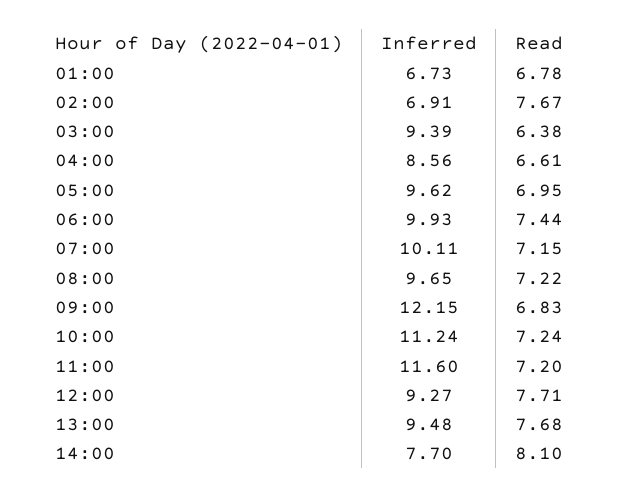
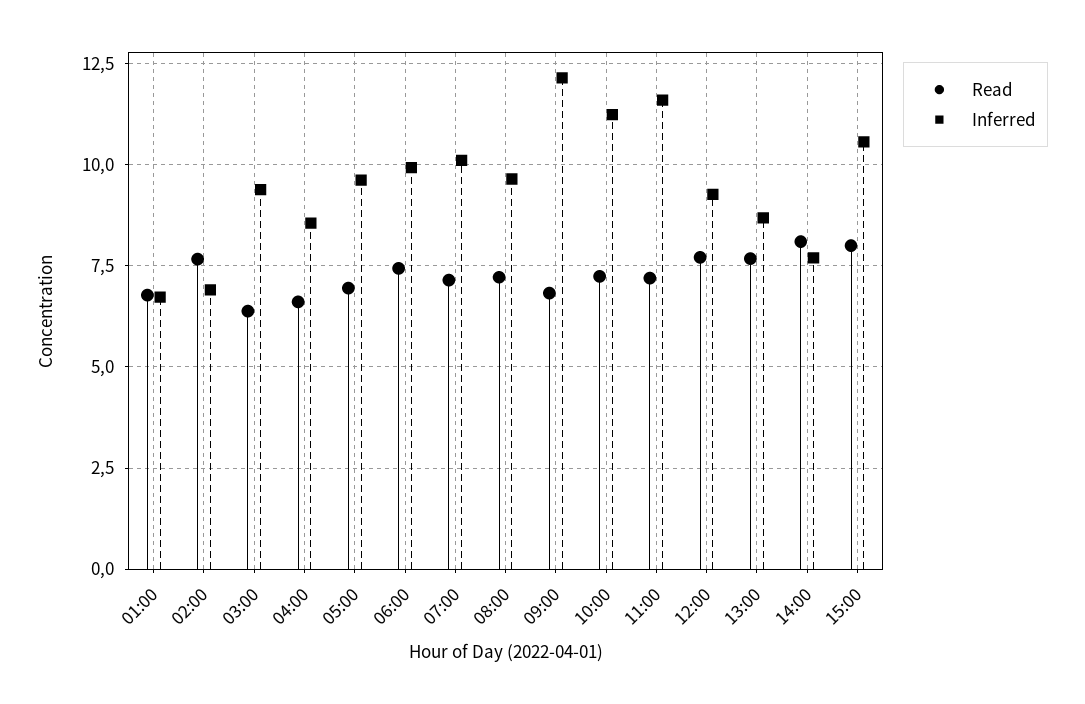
Inferred, 13:00: 9.48 -> 8.75
Read, 15:00: none -> 8
Inferred, 15:00: none -> 10.5

